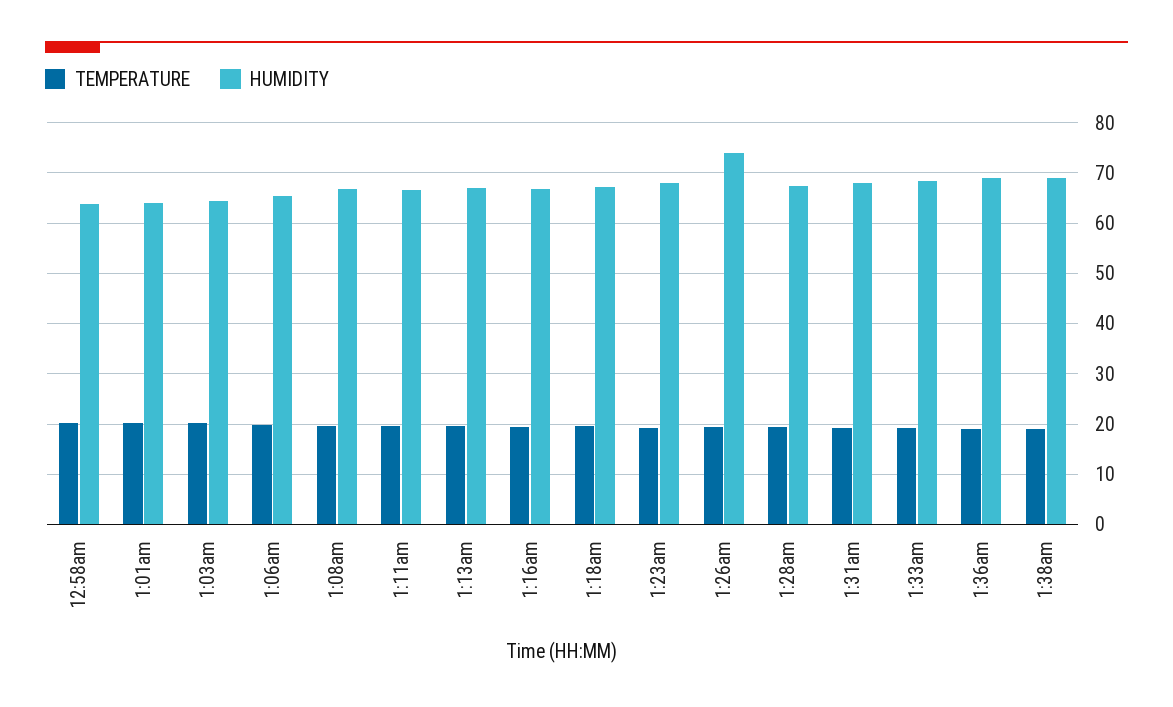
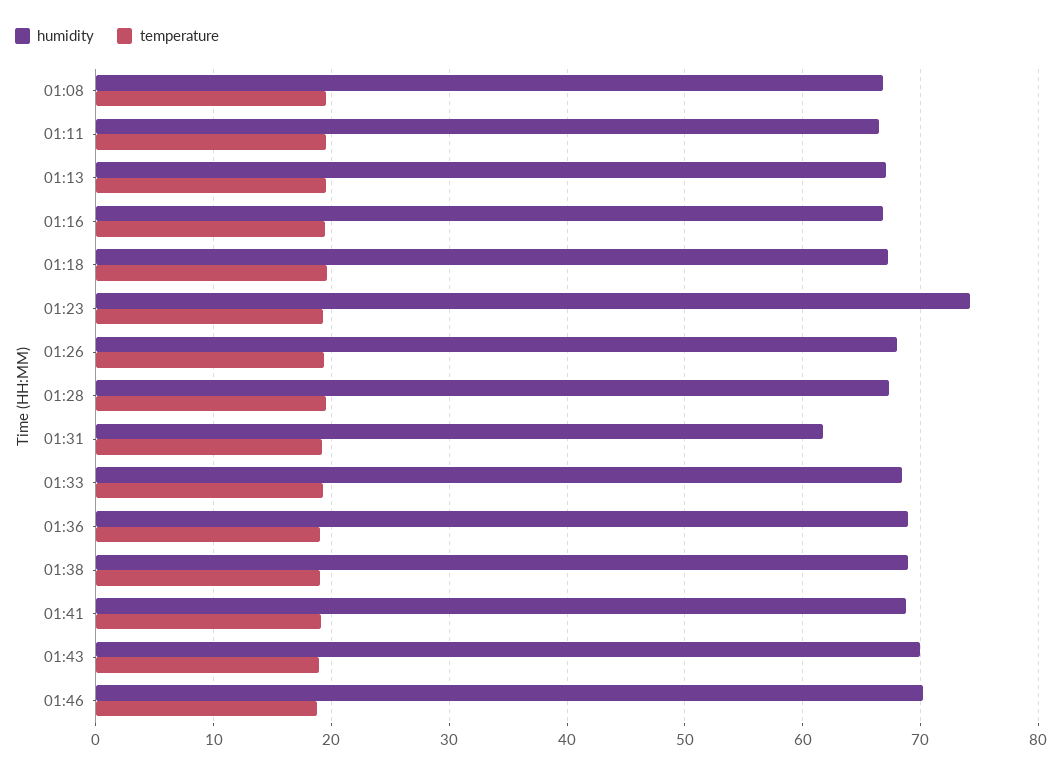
TEMPERATURE, 12:58am: 20 -> none
HUMIDITY, 12:58am: 64 -> none
TEMPERATURE, 1:01am: 20 -> none
HUMIDITY, 1:01am: 64 -> none
TEMPERATURE, 1:03am: 20 -> none
HUMIDITY, 1:03am: 64 -> none
TEMPERATURE, 1:06am: 20 -> none
HUMIDITY, 1:06am: 66 -> none
HUMIDITY, 1:23am: 68 -> 74
HUMIDITY, 1:26am: 74 -> 68
HUMIDITY, 1:31am: 68 -> 62
HUMIDITY, 01:41: none -> 69
TEMPERATURE, 01:41: none -> 19
HUMIDITY, 01:43: none -> 70
TEMPERATURE, 01:43: none -> 19
HUMIDITY, 01:46: none -> 70
TEMPERATURE, 01:46: none -> 19

